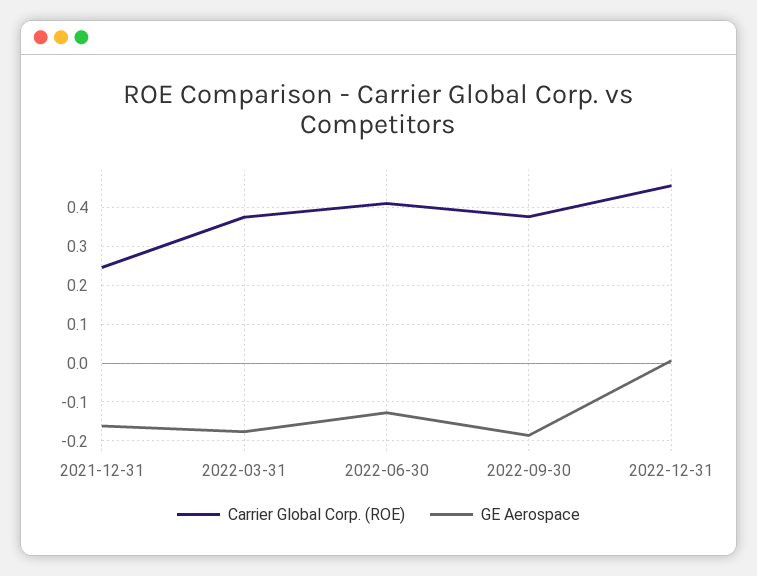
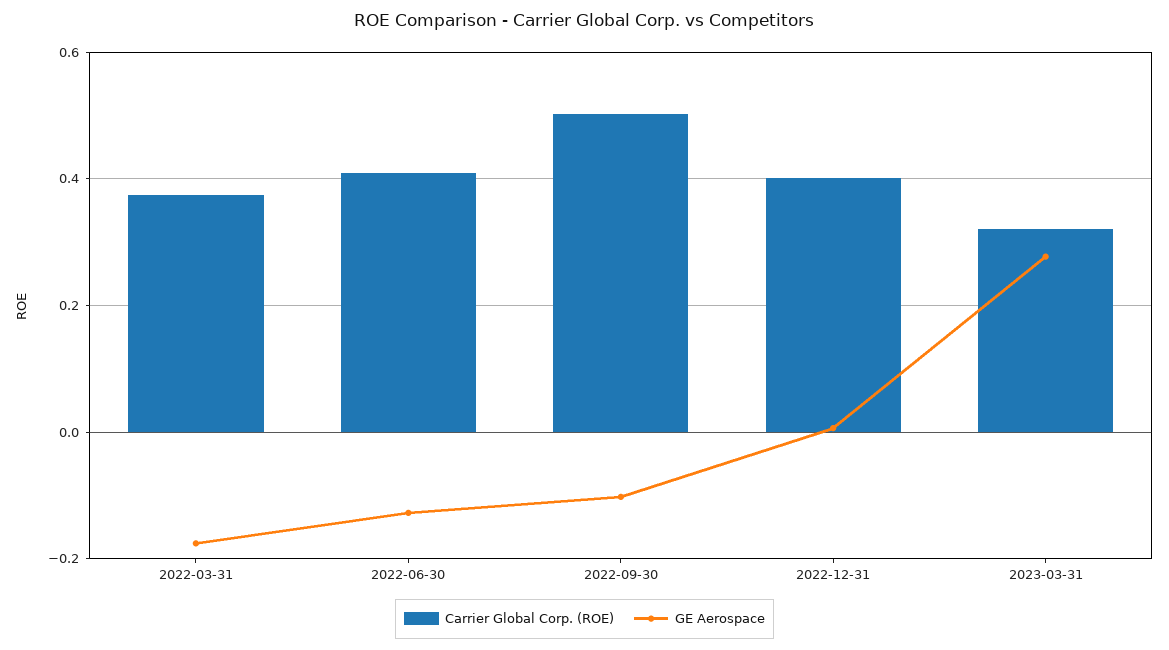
Carrier Global Corp. (ROE), 2021-12-31: 0.24 -> none
GE Aerospace, 2021-12-31: -0.16 -> none
Carrier Global Corp. (ROE), 2022-09-30: 0.38 -> 0.5
GE Aerospace, 2022-09-30: -0.18 -> -0.1
Carrier Global Corp. (ROE), 2022-12-31: 0.46 -> 0.4
Carrier Global Corp. (ROE), 2023-03-31: none -> 0.32
GE Aerospace, 2023-03-31: none -> 0.28

